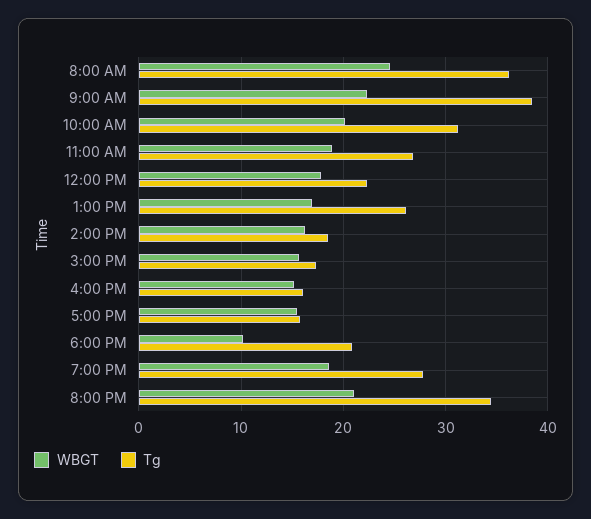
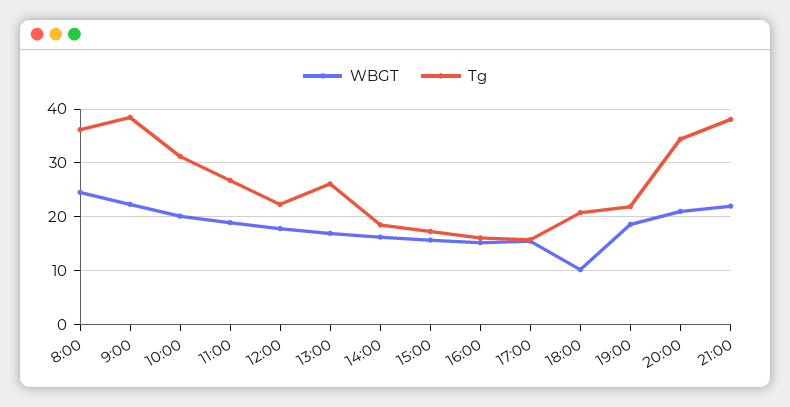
Tg, 7:00 PM: 28 -> 22
WBGT, 21:00: none -> 22
Tg, 21:00: none -> 38

